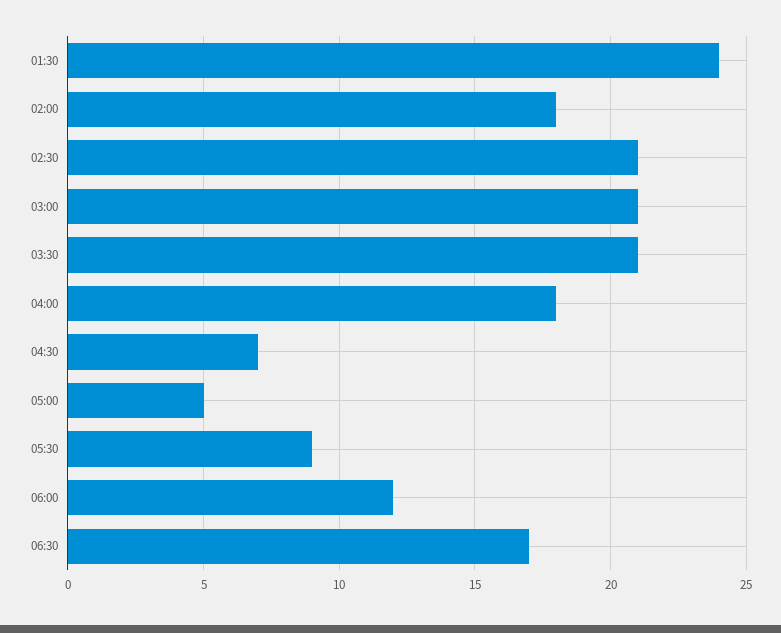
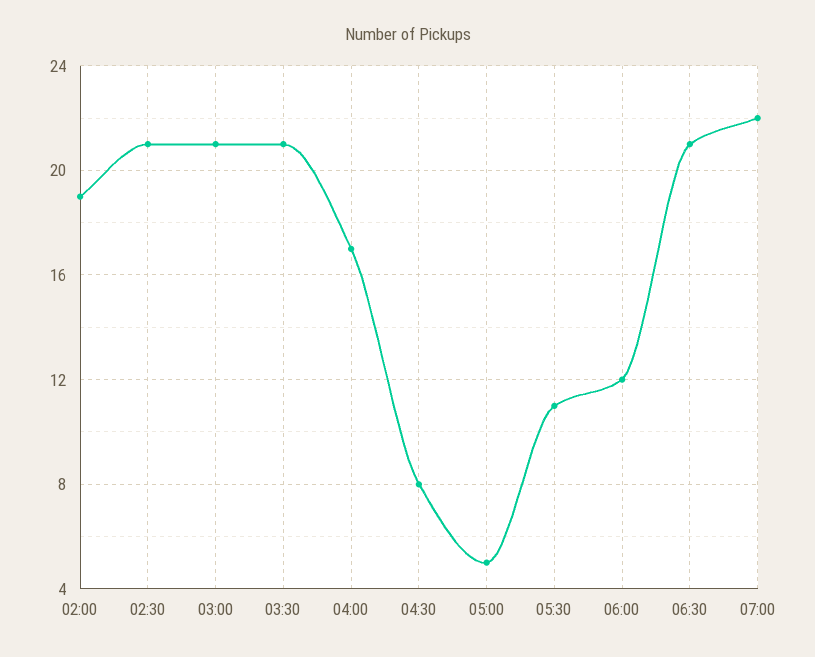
01:30: 24 -> none
02:00: 18 -> 19
04:00: 18 -> 17
04:30: 7 -> 8
05:30: 9 -> 11
06:30: 17 -> 21
07:00: none -> 22

